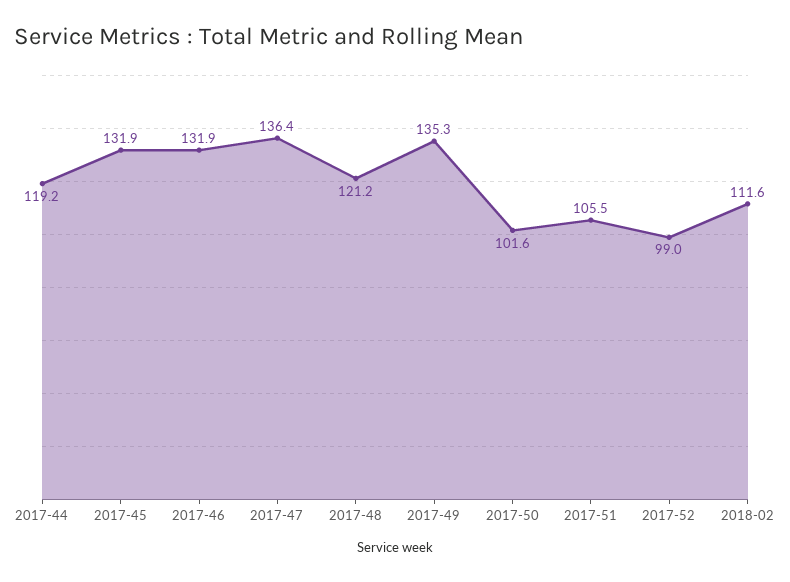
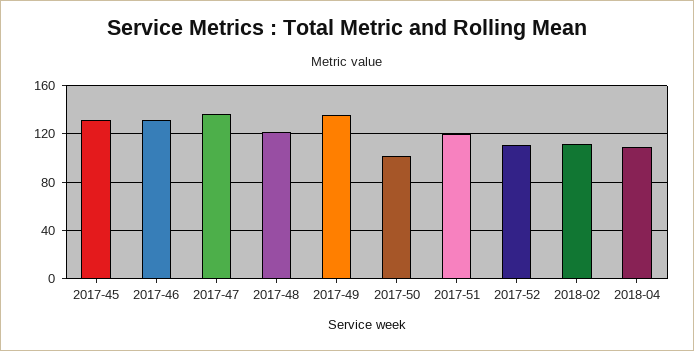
2017-44: 119.2 -> none
2017-51: 105.5 -> 120
2017-52: 99 -> 110
2018-04: none -> 110

